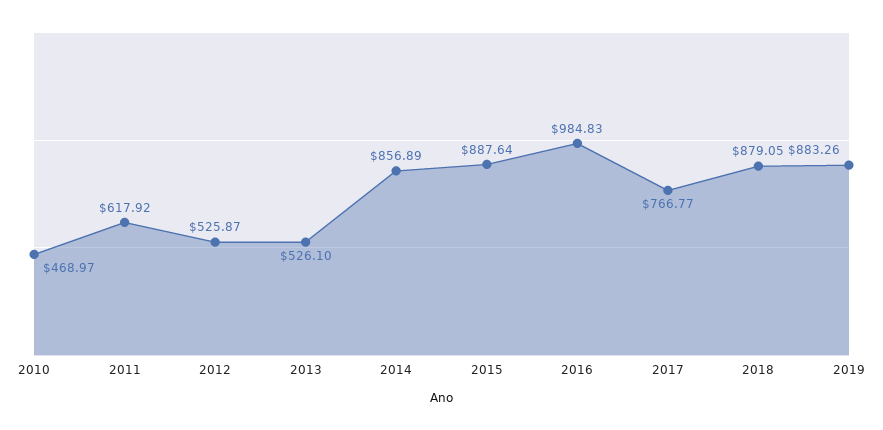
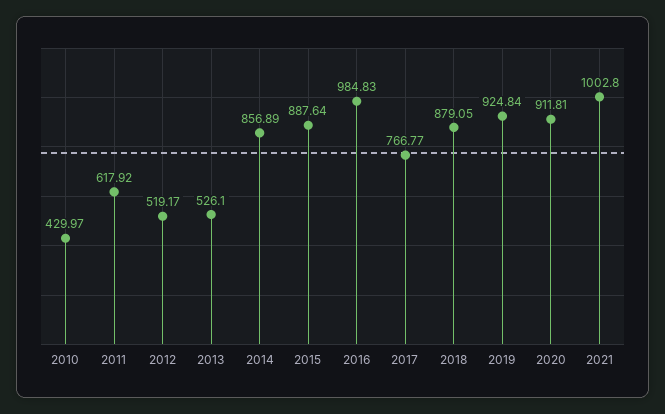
2010: 468.97 -> 429.97
2012: 525.87 -> 519.17
2019: 883.26 -> 924.84
2020: none -> 911.81
2021: none -> 1002.8

